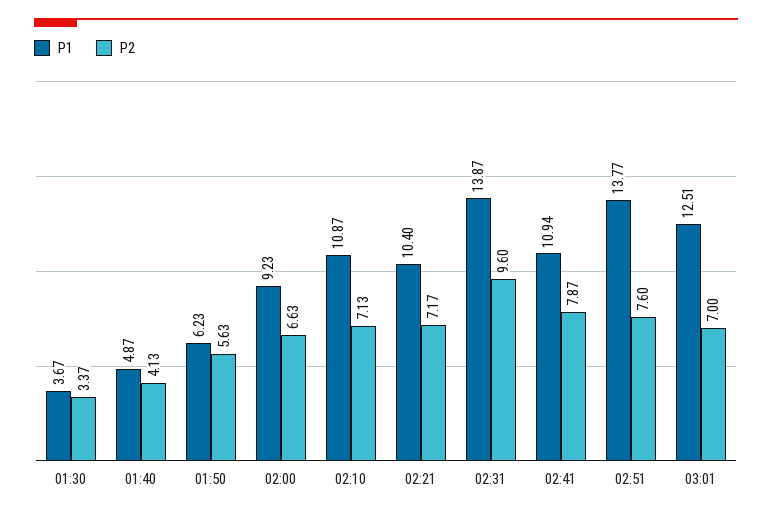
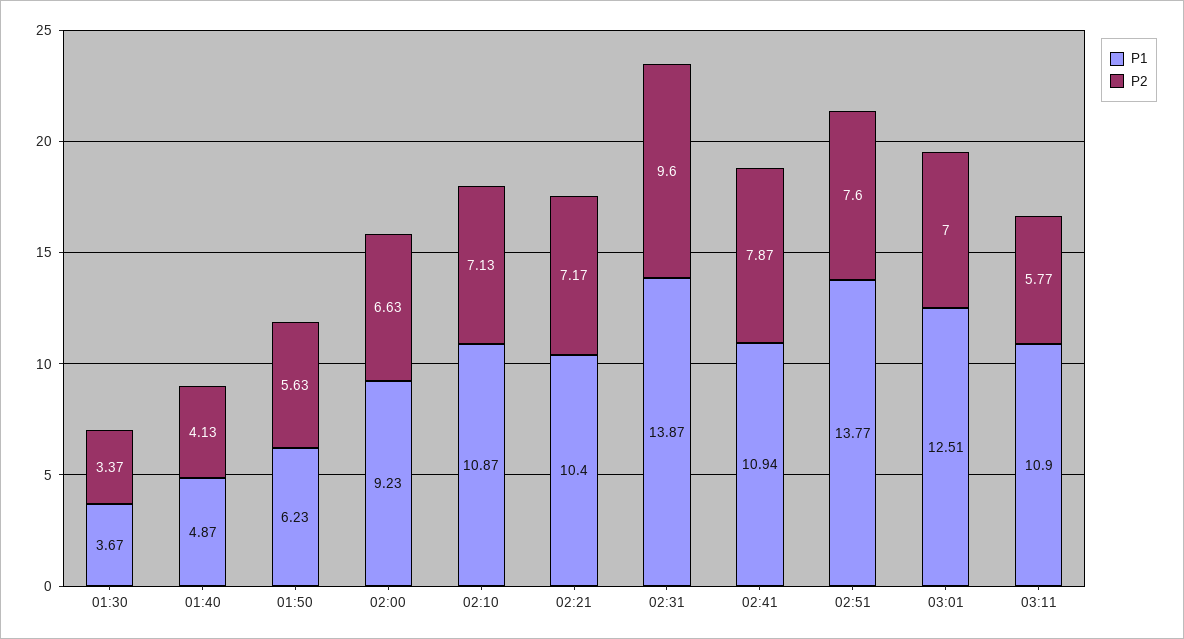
P1, 03:11: none -> 10.9
P2, 03:11: none -> 5.77

